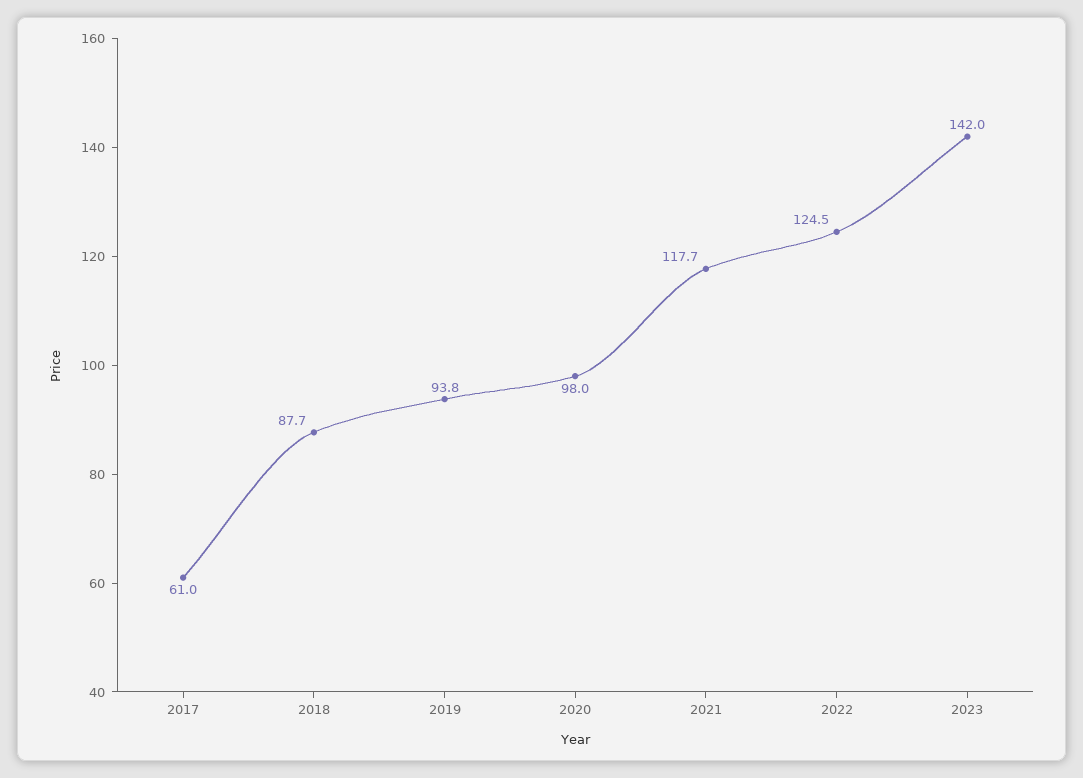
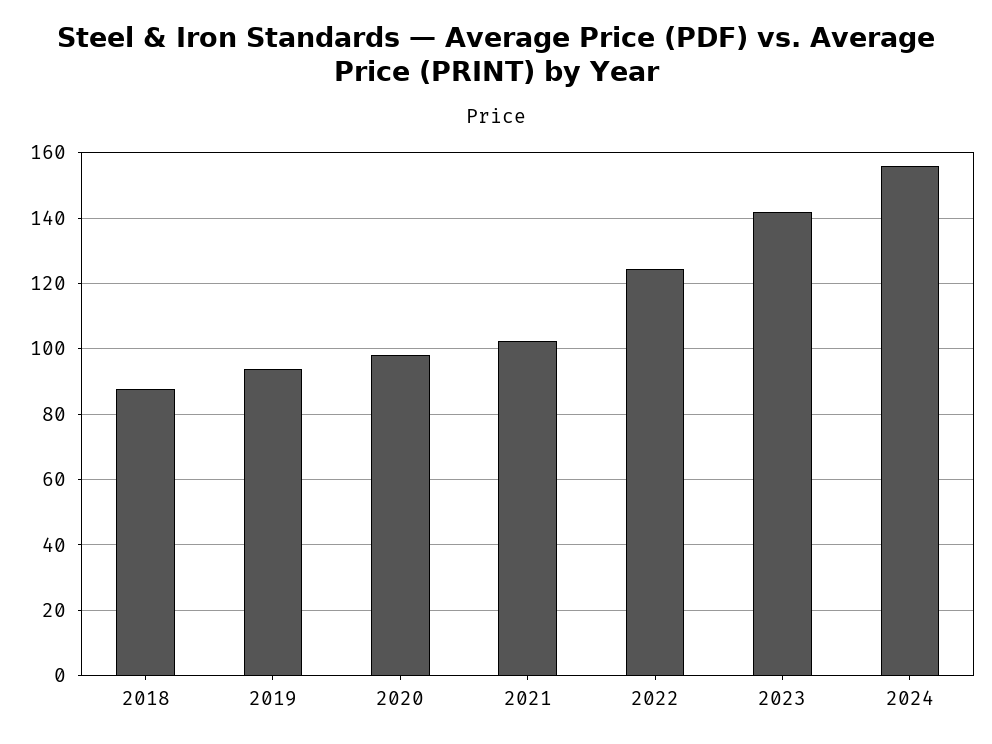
2017: 61 -> none
2021: 117.7 -> 102
2024: none -> 156

